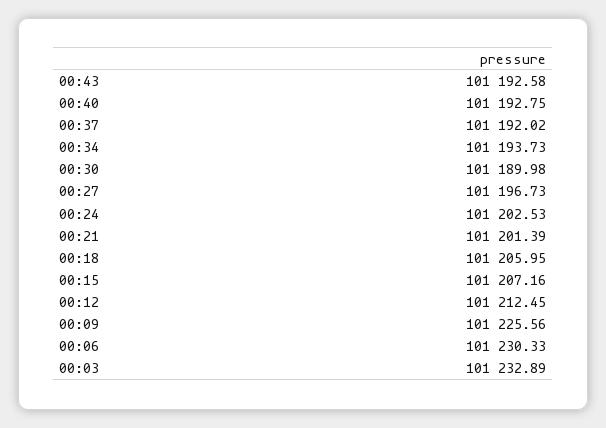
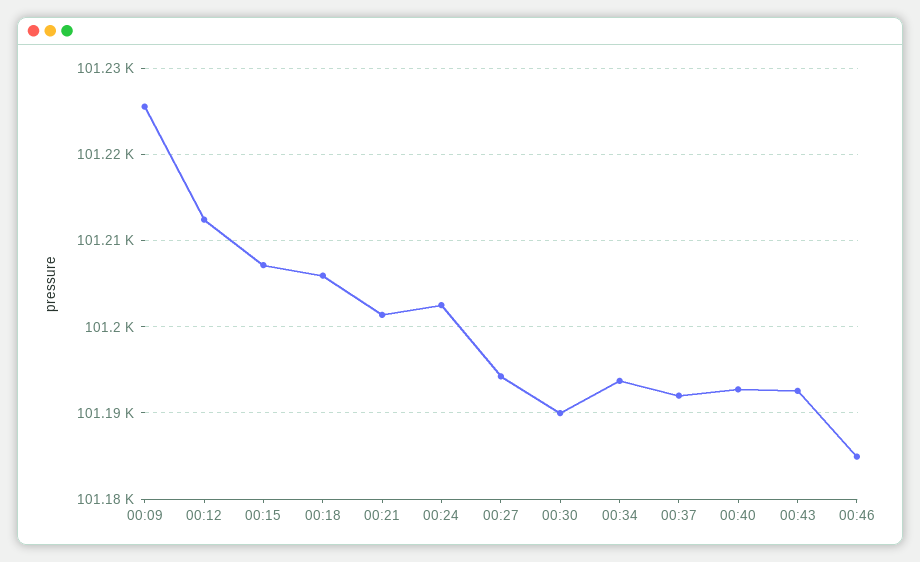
00:27: 101196.73 -> 101194
00:06: 101230.33 -> none
00:03: 101232.89 -> none
00:46: none -> 101185

